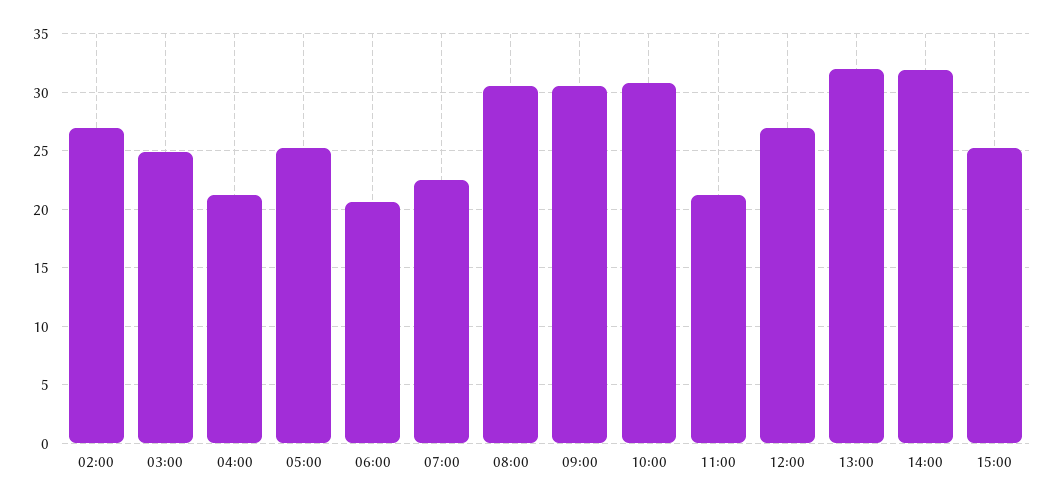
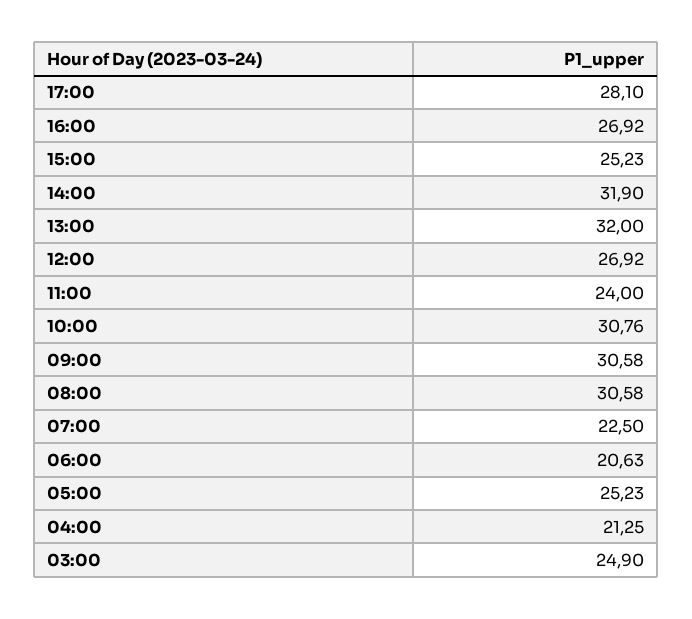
02:00: 27 -> none
11:00: 21 -> 24
17:00: none -> 28.1
16:00: none -> 26.92

